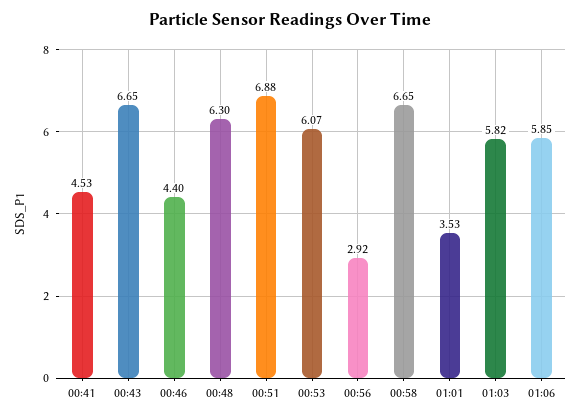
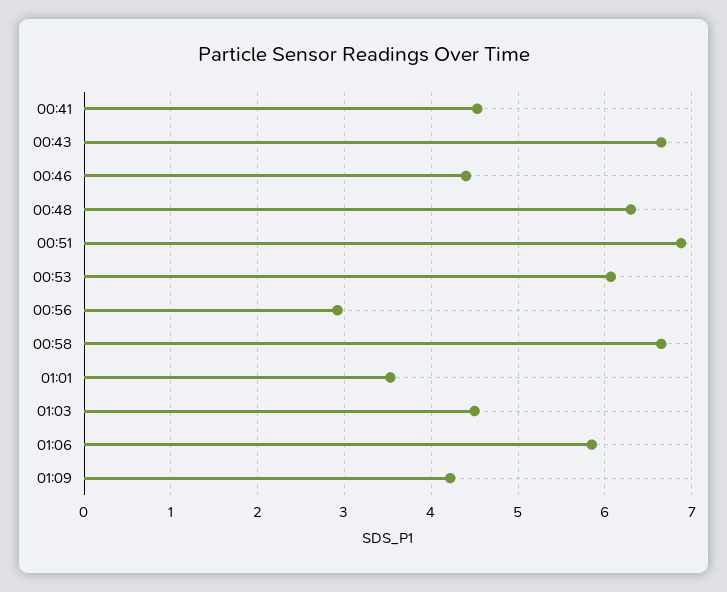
01:03: 5.82 -> 4.5
01:09: none -> 4.2

